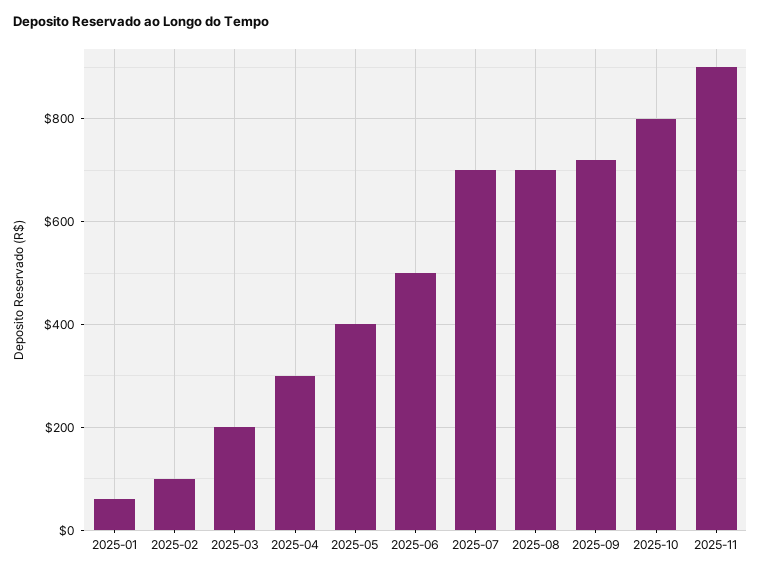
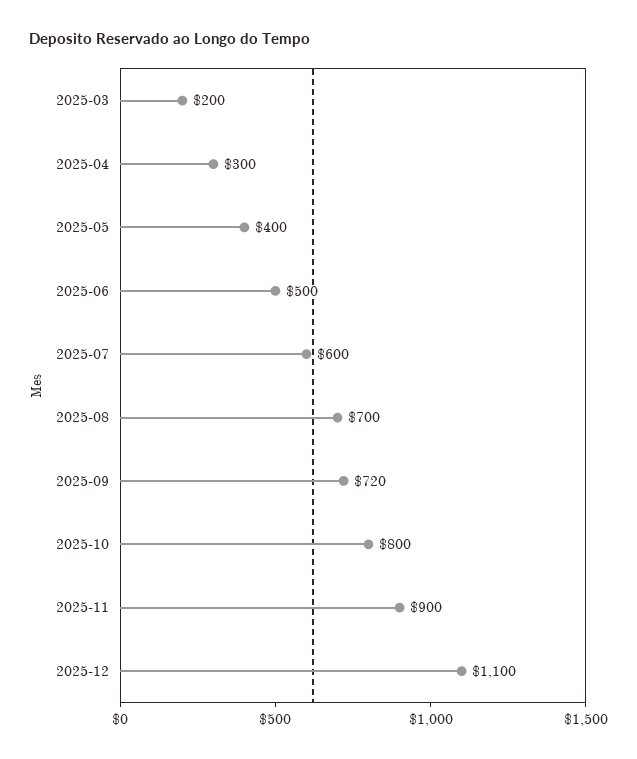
2025-01: 60 -> none
2025-02: 100 -> none
2025-07: 700 -> 600
2025-12: none -> 1100

